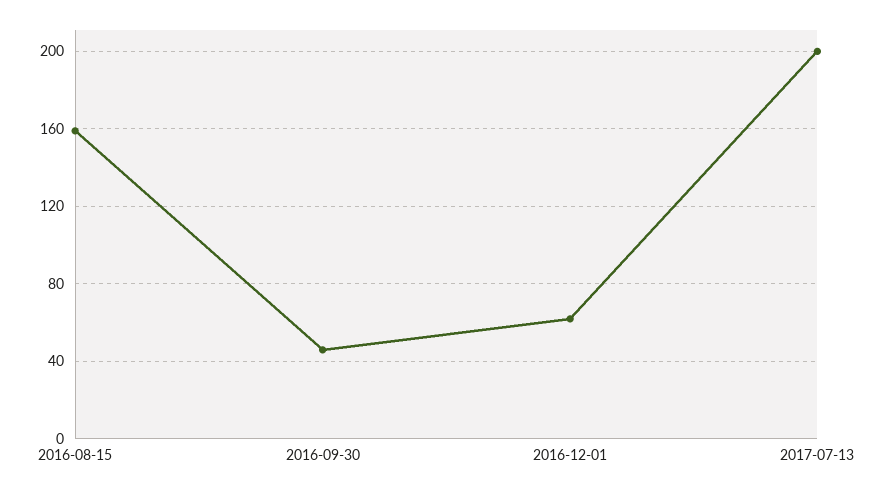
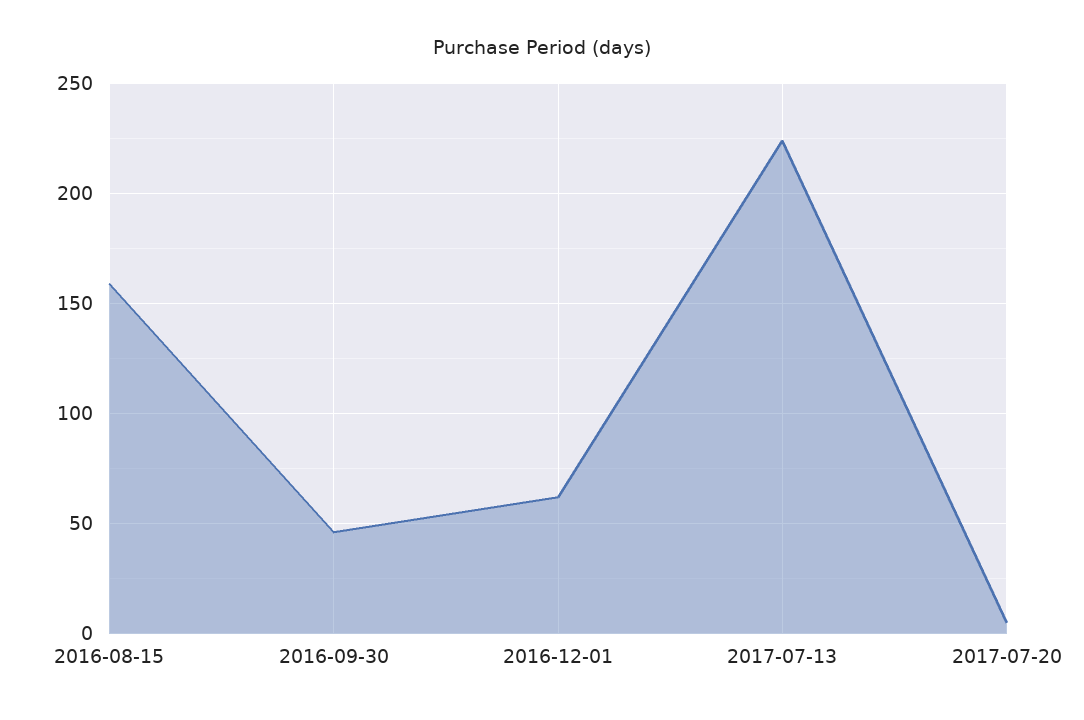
2017-07-13: 200 -> 225
2017-07-20: none -> 5

